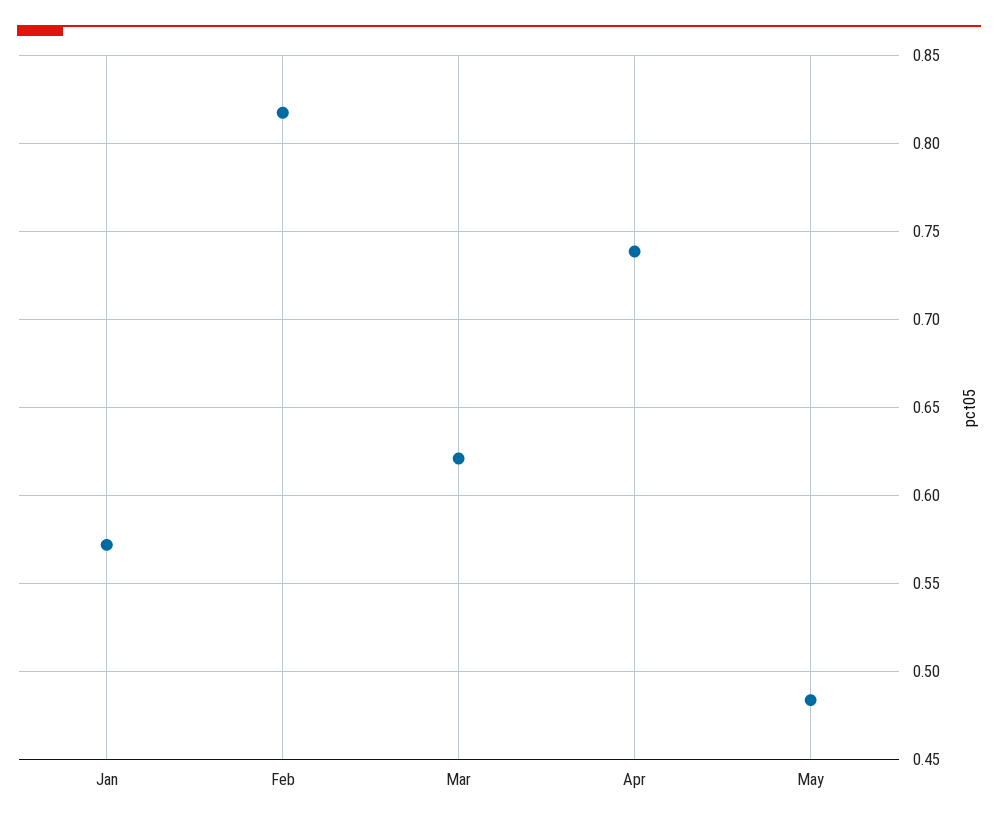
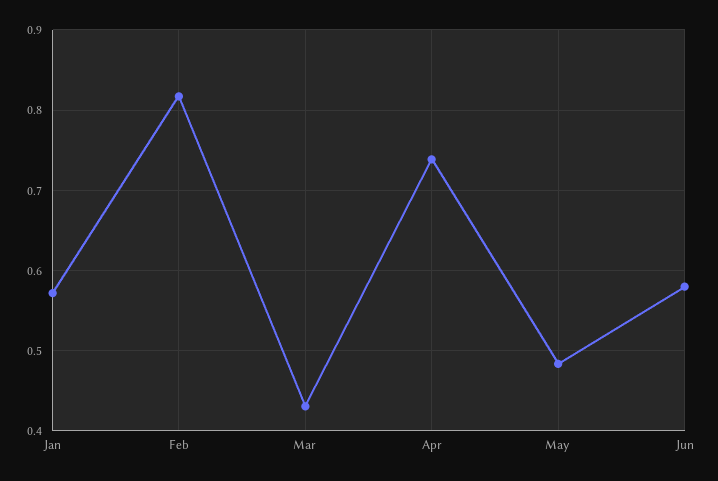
Mar: 0.62 -> 0.43
Jun: none -> 0.58

